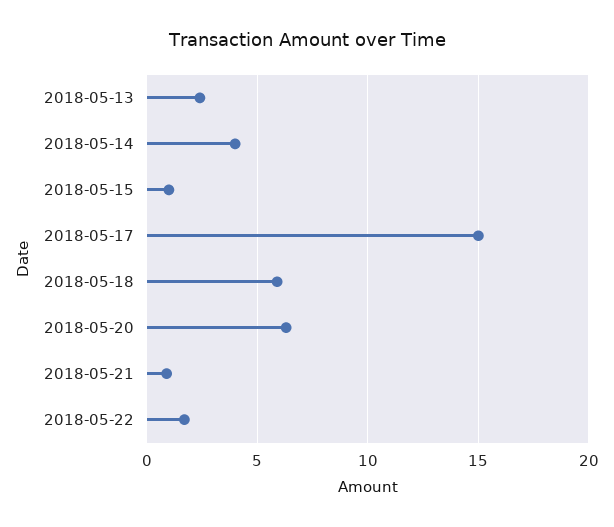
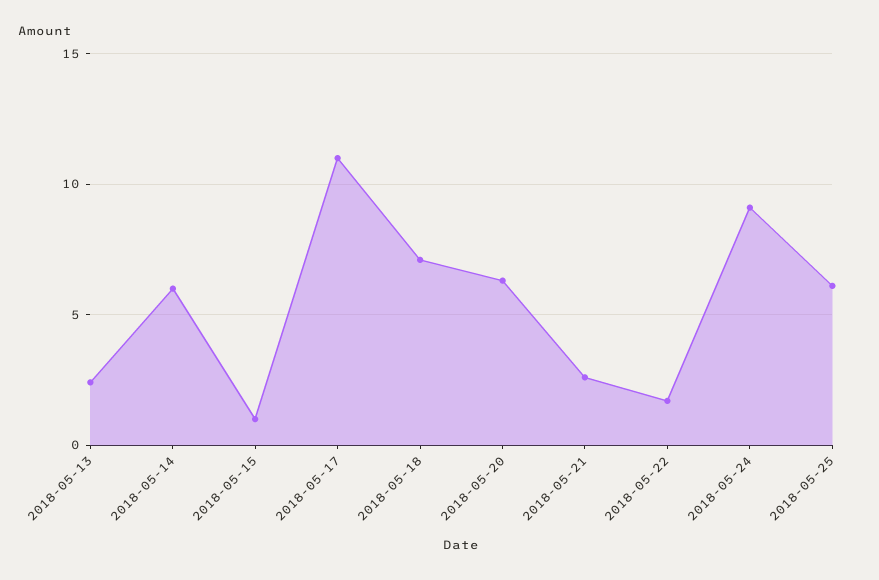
2018-05-14: 4 -> 6
2018-05-17: 15 -> 11
2018-05-18: 6 -> 7
2018-05-21: 1 -> 2.5
2018-05-24: none -> 9
2018-05-25: none -> 6

